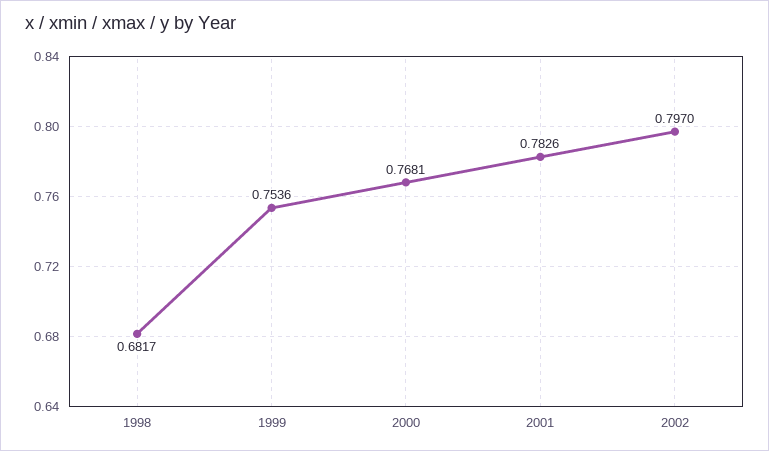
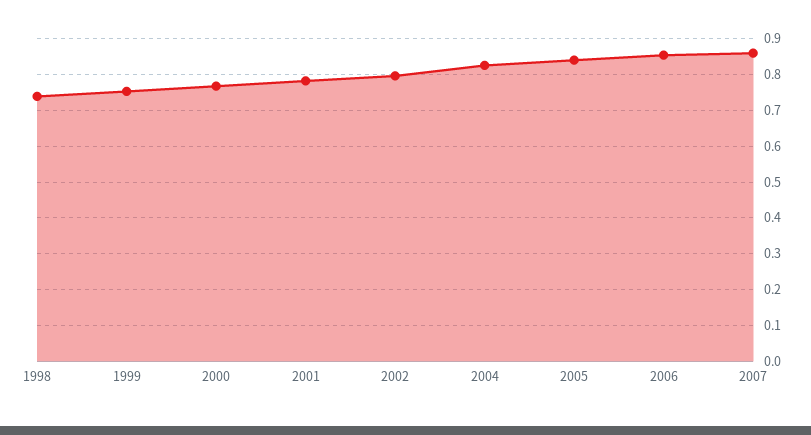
1998: 0.6817 -> 0.74
2004: none -> 0.82
2005: none -> 0.84
2006: none -> 0.86
2007: none -> 0.86

